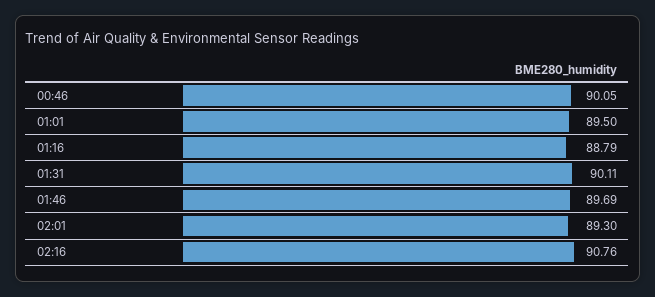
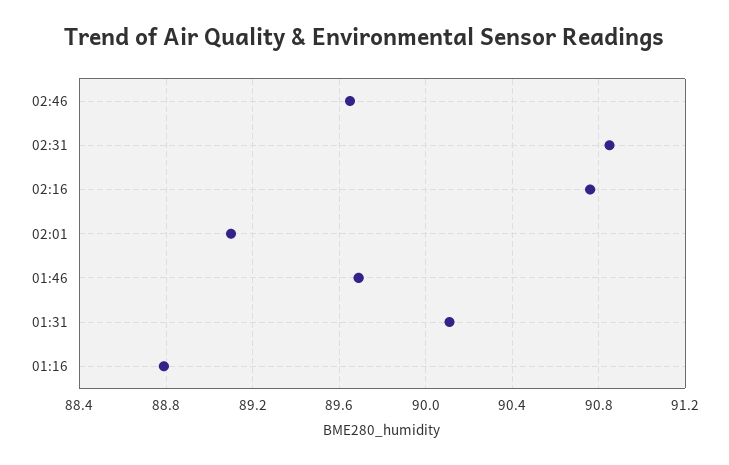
00:46: 90.05 -> none
01:01: 89.5 -> none
02:01: 89.3 -> 89.1
02:46: none -> 89.65
02:31: none -> 90.85

